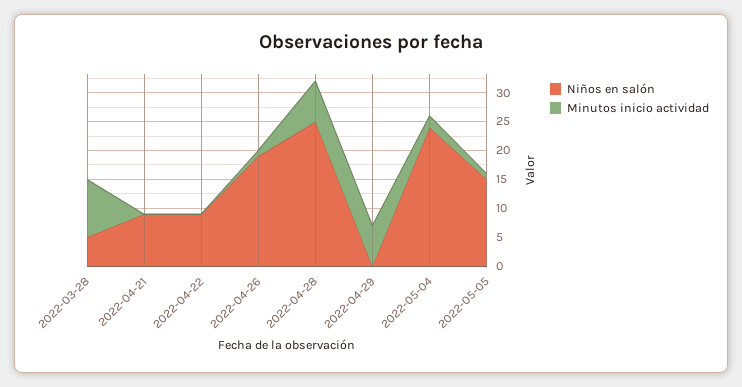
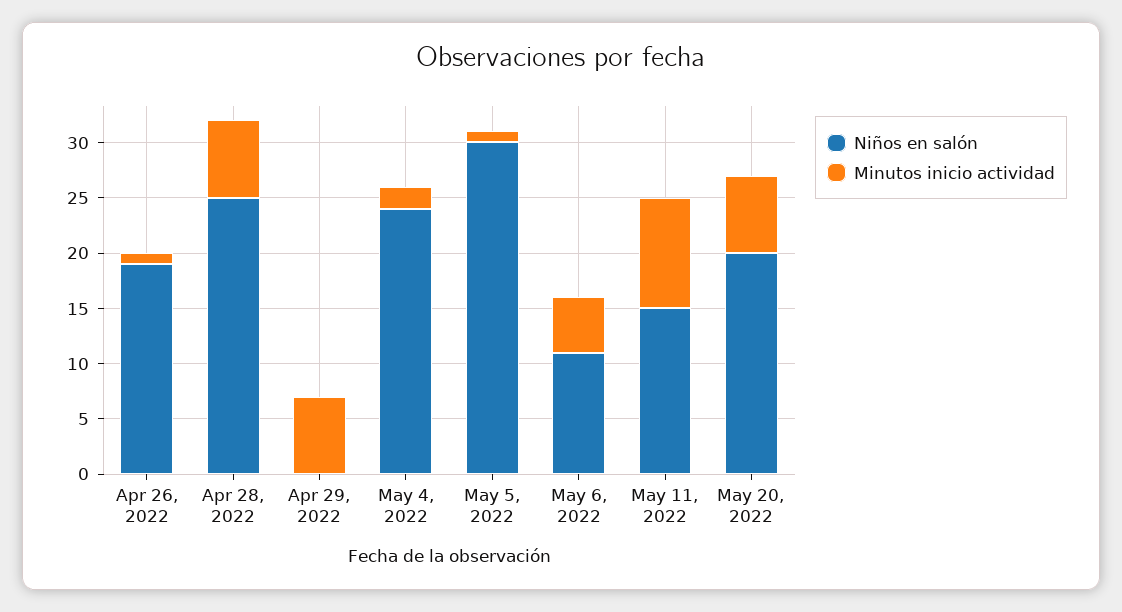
Niños en salón, 2022-03-28: 5 -> none
Minutos inicio actividad, 2022-03-28: 10 -> none
Niños en salón, 2022-04-21: 10 -> none
Minutos inicio actividad, 2022-04-21: 0 -> none
Niños en salón, 2022-04-22: 10 -> none
Minutos inicio actividad, 2022-04-22: 0 -> none
Niños en salón, 2022-05-05: 15 -> 30
Niños en salón, May 6, 2022: none -> 11
Minutos inicio actividad, May 6, 2022: none -> 5
Niños en salón, May 11, 2022: none -> 15
Minutos inicio actividad, May 11, 2022: none -> 10
Niños en salón, May 20, 2022: none -> 20
Minutos inicio actividad, May 20, 2022: none -> 7

